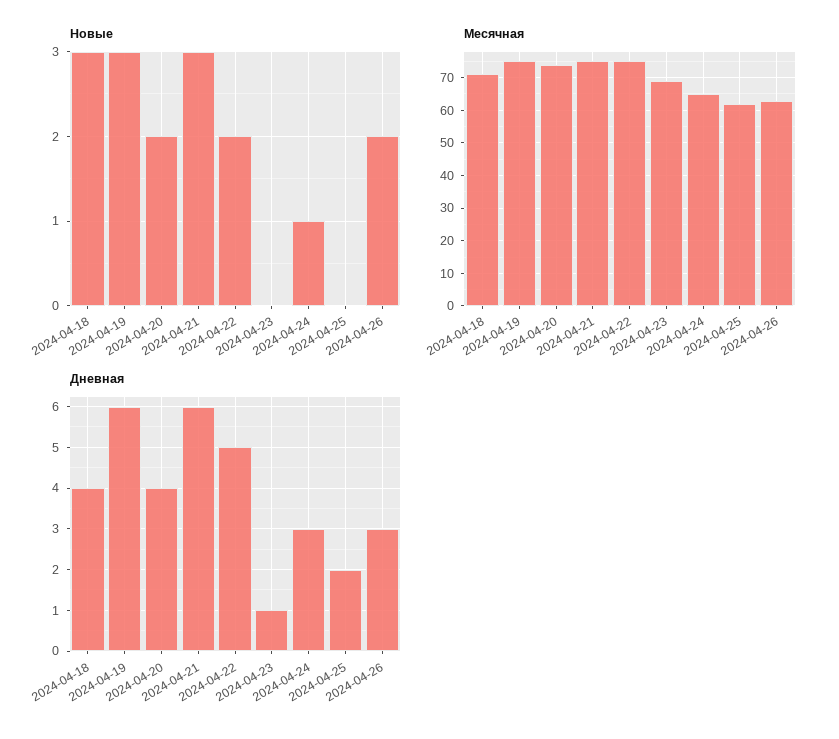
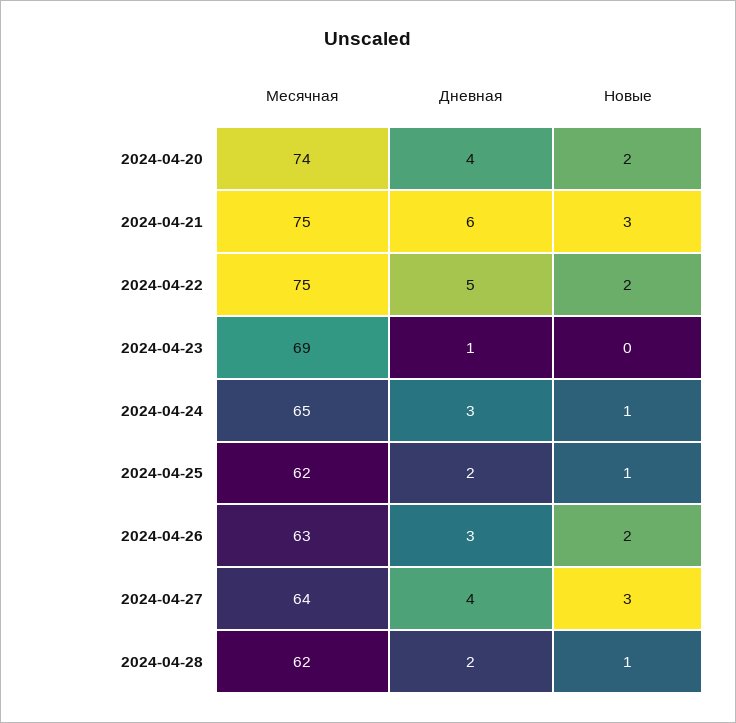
Новые, 2024-04-18: 3 -> none
Новые, 2024-04-19: 3 -> none
Новые, 2024-04-25: 0 -> 1
Месячная, 2024-04-18: 70 -> none
Месячная, 2024-04-19: 75 -> none
Дневная, 2024-04-18: 4 -> none
Дневная, 2024-04-19: 6 -> none
Месячная, 2024-04-27: none -> 64
Дневная, 2024-04-27: none -> 4
Новые, 2024-04-27: none -> 3
Месячная, 2024-04-28: none -> 62
Дневная, 2024-04-28: none -> 2
Новые, 2024-04-28: none -> 1

